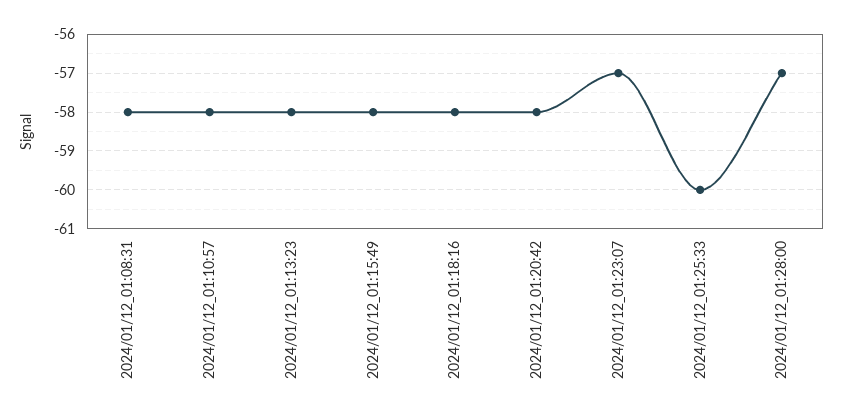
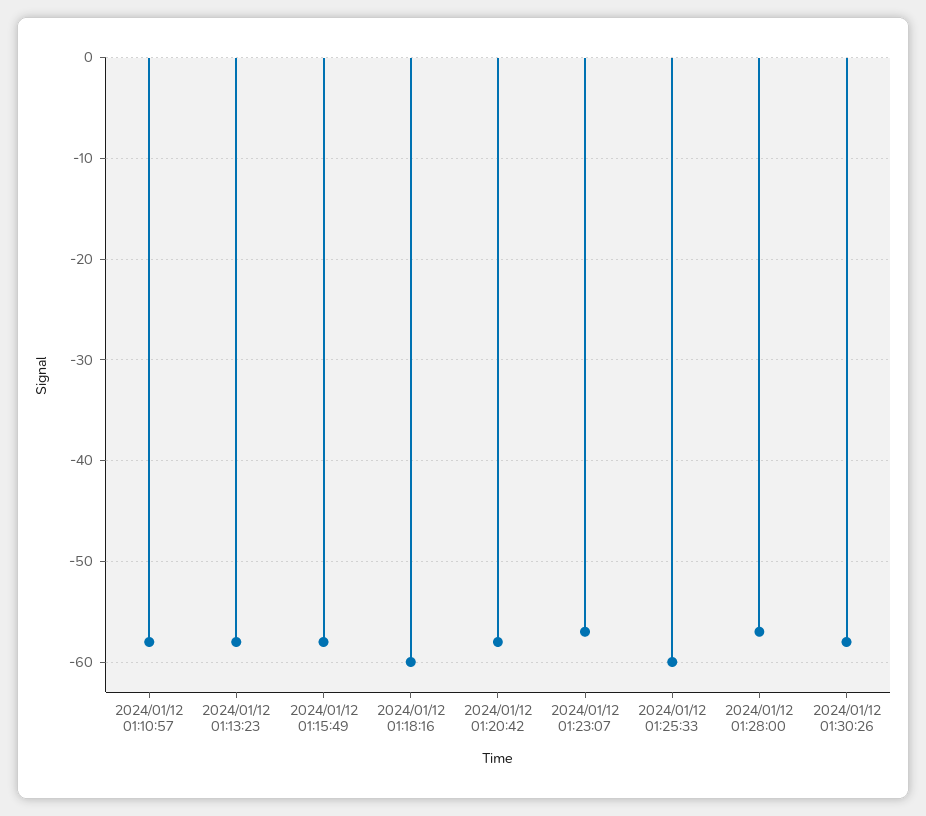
2024/01/12_01:08:31: -58 -> none
2024/01/12_01:18:16: -58 -> -60
2024/01/12 01:30:26: none -> -58

